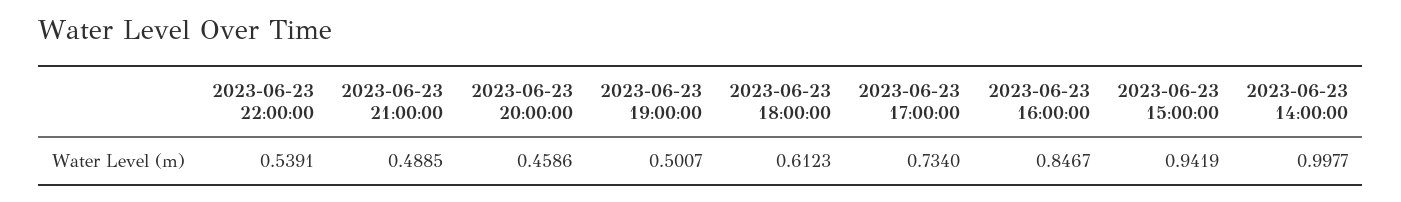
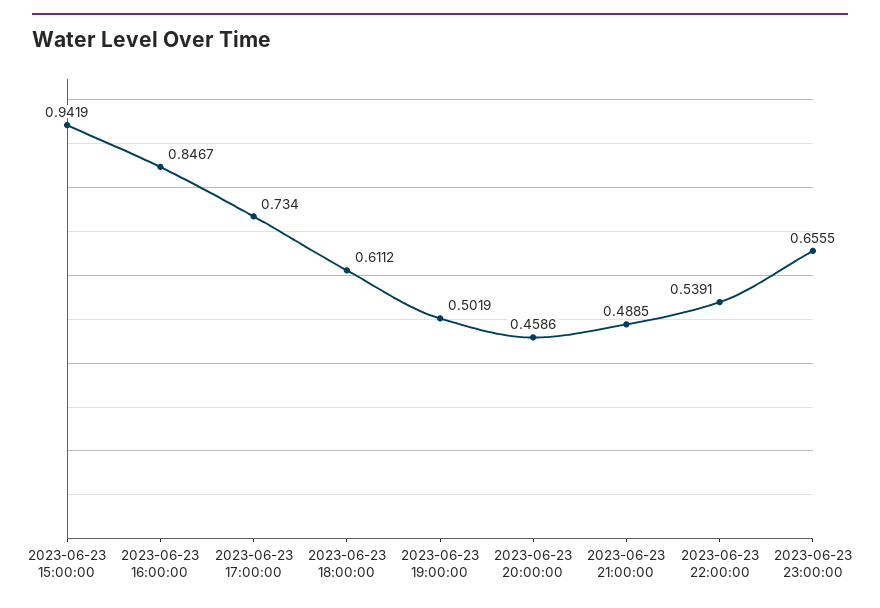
2023-06-23 19:00:00: 0.5007 -> 0.5019
2023-06-23 18:00:00: 0.6123 -> 0.6112
2023-06-23 14:00:00: 0.9977 -> none
2023-06-23 23:00:00: none -> 0.6555

